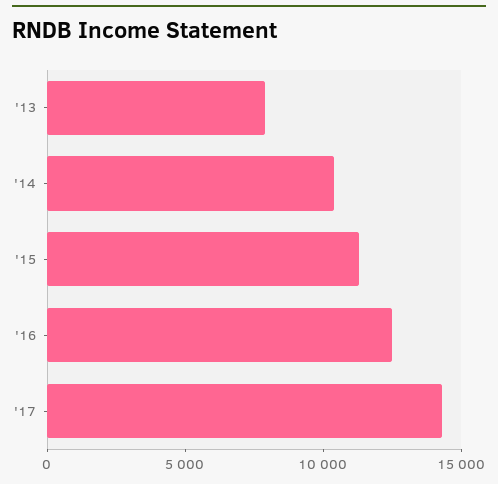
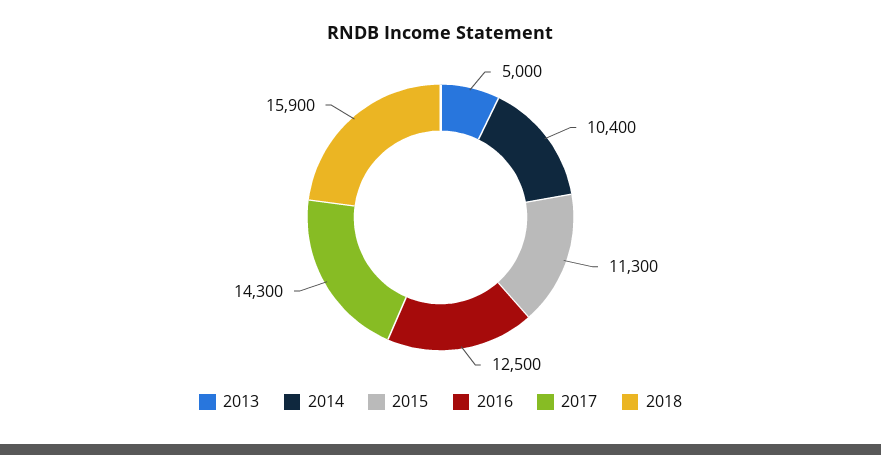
'13: 8000 -> 5000
2018: none -> 15900

